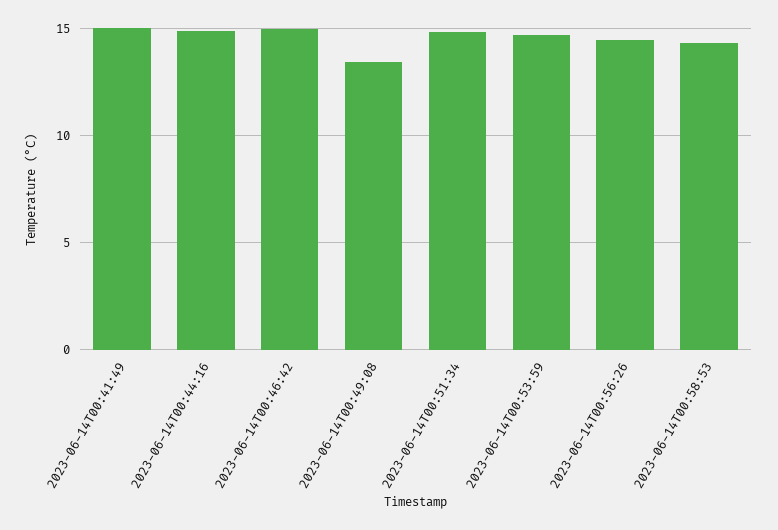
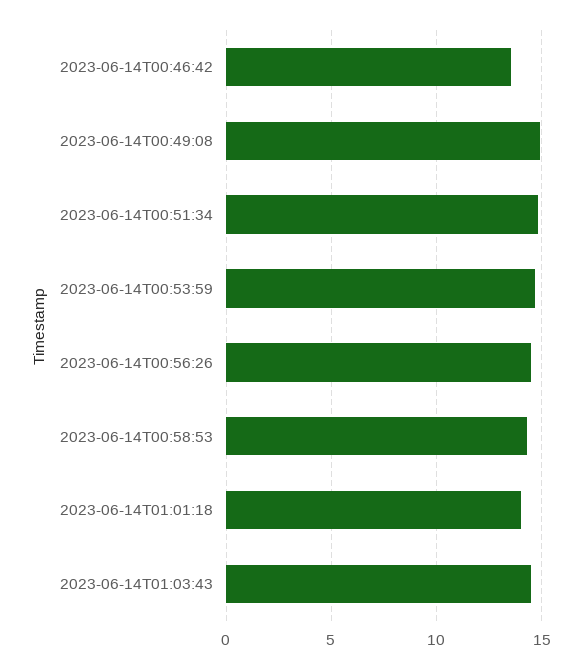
2023-06-14T00:41:49: 15 -> none
2023-06-14T00:44:16: 15 -> none
2023-06-14T00:46:42: 15 -> 13.5
2023-06-14T00:49:08: 13.5 -> 15
2023-06-14T01:01:18: none -> 14
2023-06-14T01:03:43: none -> 14.5

